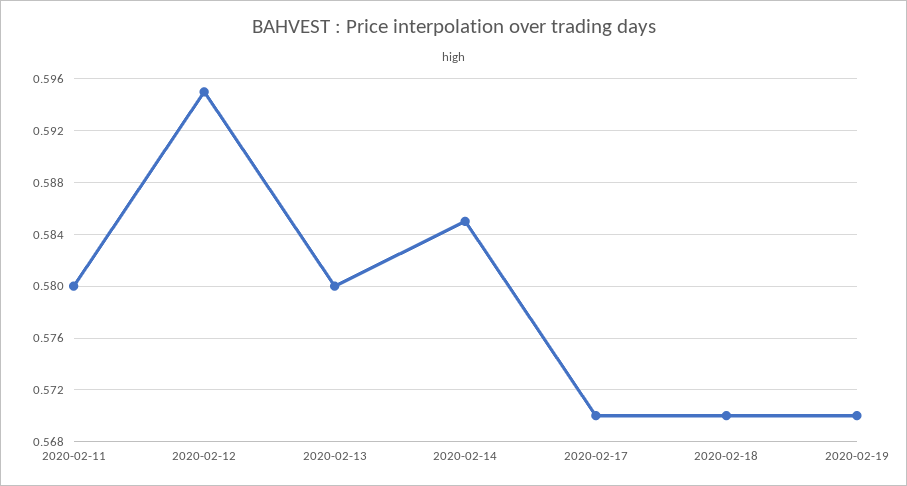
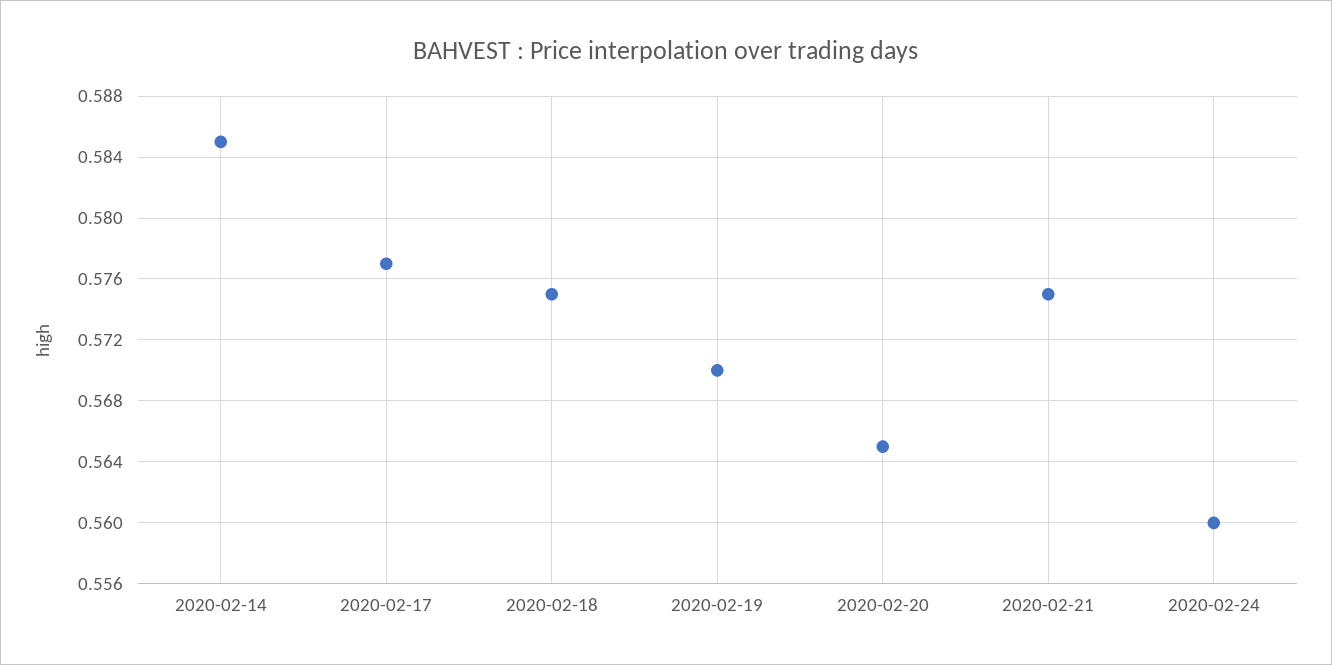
2020-02-11: 0.58 -> none
2020-02-12: 0.595 -> none
2020-02-13: 0.58 -> none
2020-02-17: 0.57 -> 0.577
2020-02-18: 0.57 -> 0.575
2020-02-20: none -> 0.565
2020-02-21: none -> 0.575
2020-02-24: none -> 0.56

